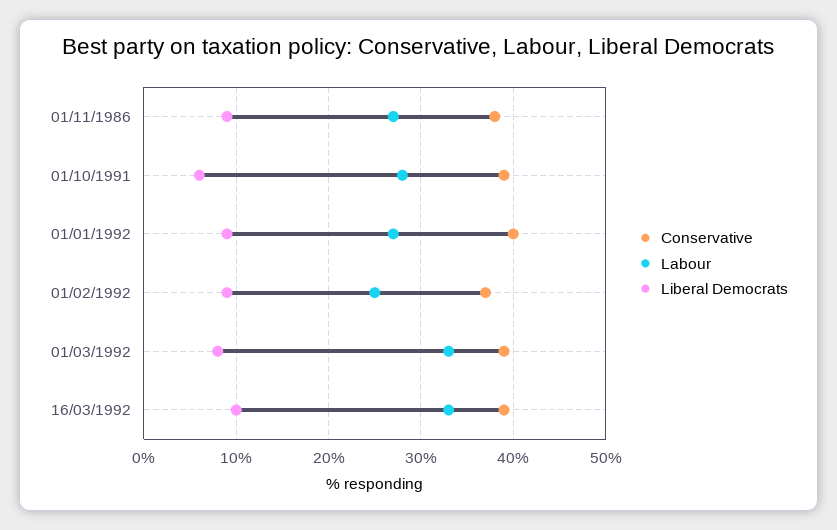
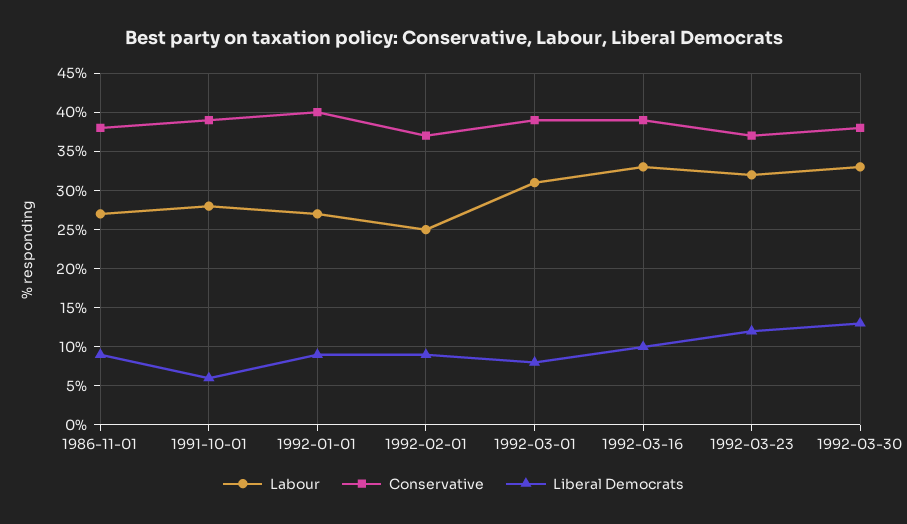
Labour, 01/03/1992: 33 -> 31
Labour, 1992-03-23: none -> 32
Conservative, 1992-03-23: none -> 37
Liberal Democrats, 1992-03-23: none -> 12
Labour, 1992-03-30: none -> 33
Conservative, 1992-03-30: none -> 38
Liberal Democrats, 1992-03-30: none -> 13

